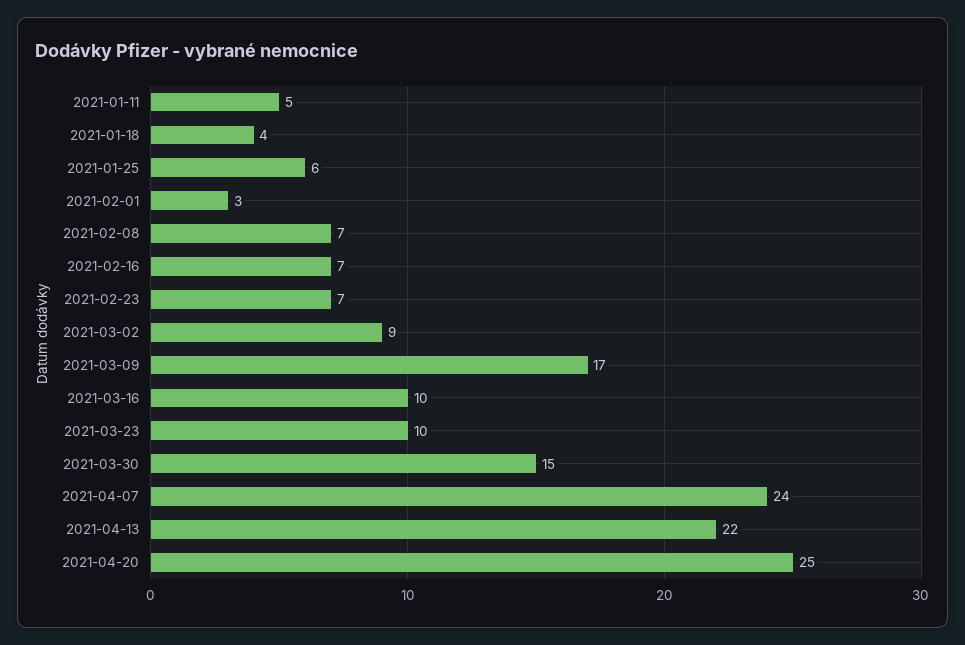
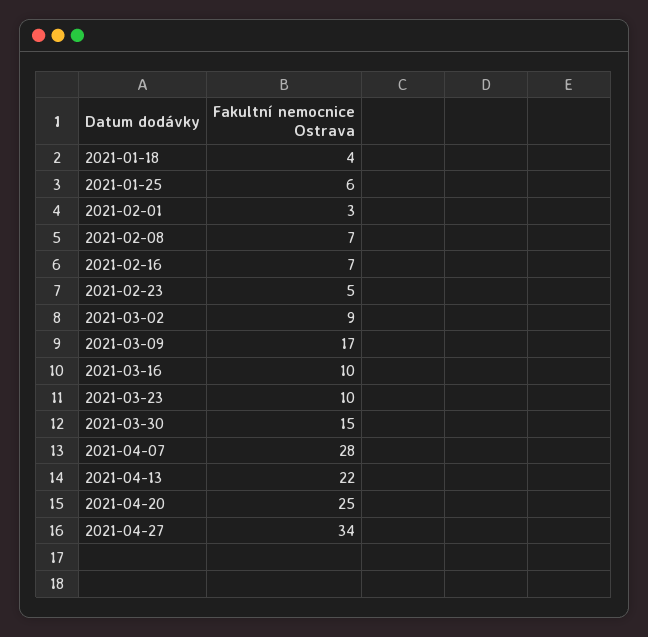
2021-01-11: 5 -> none
2021-02-23: 7 -> 5
2021-04-07: 24 -> 28
2021-04-27: none -> 34

